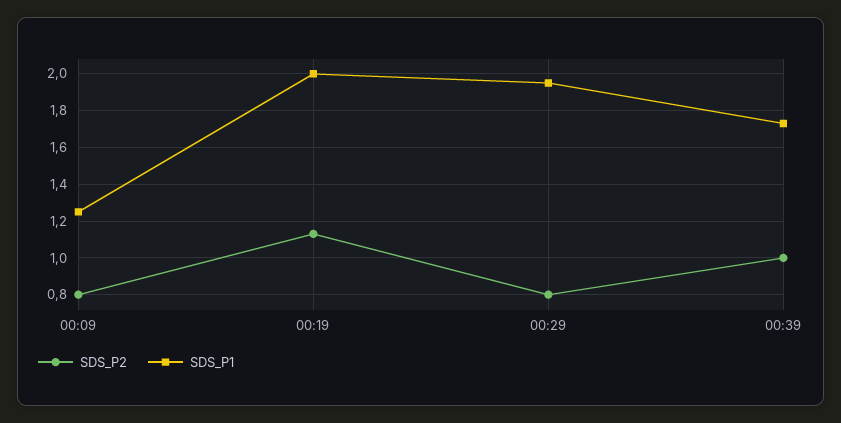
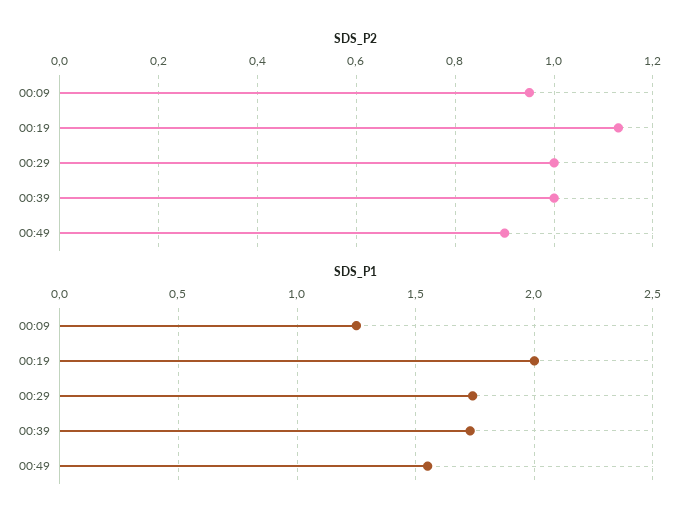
SDS_P2, 00:09: 0.8 -> 0.95
SDS_P2, 00:29: 0.8 -> 1
SDS_P1, 00:29: 1.95 -> 1.75
SDS_P2, 00:49: none -> 0.9
SDS_P1, 00:49: none -> 1.55

